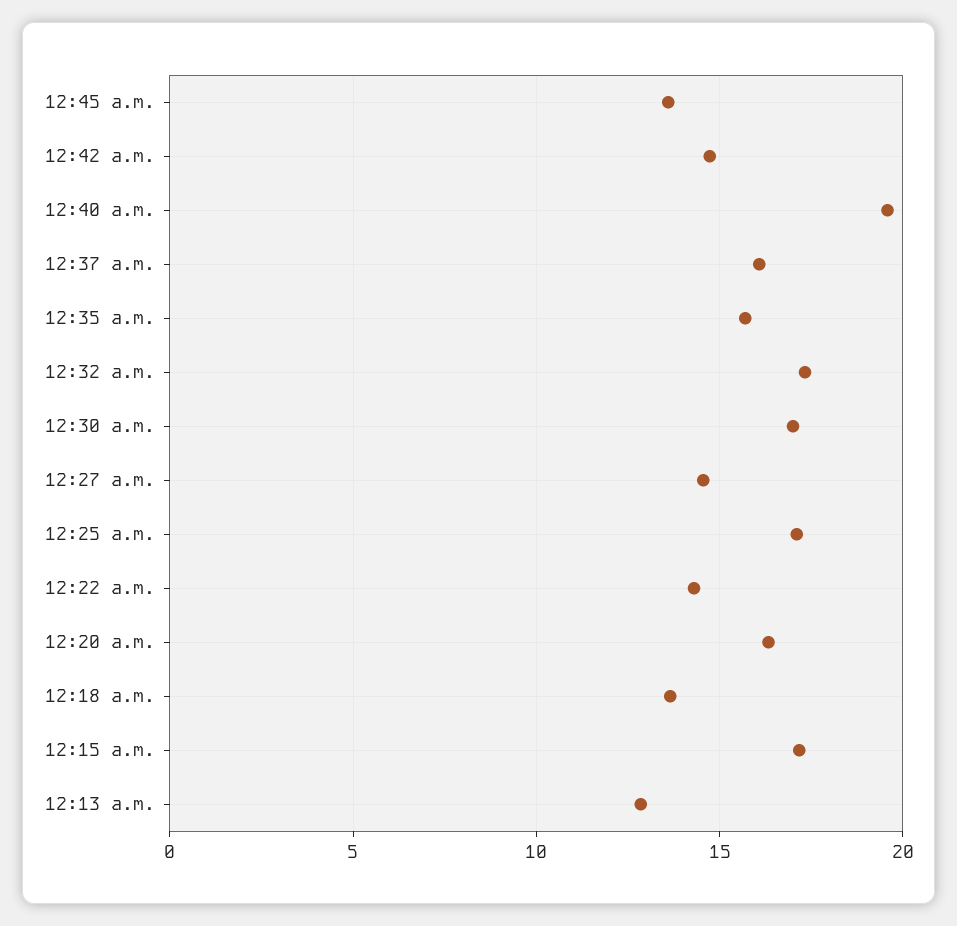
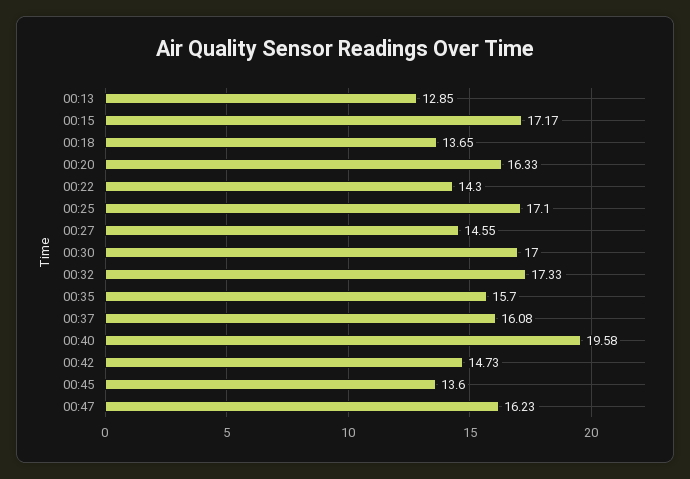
00:47: none -> 16.23

